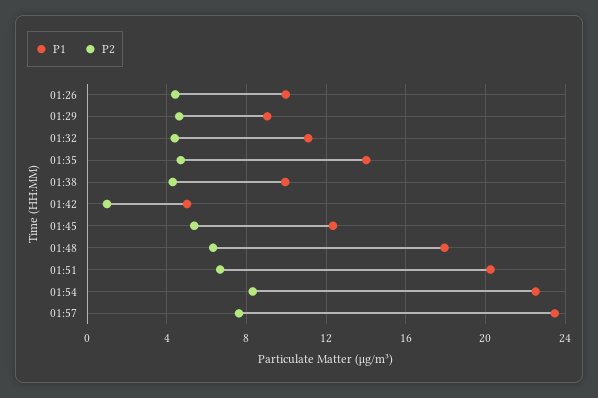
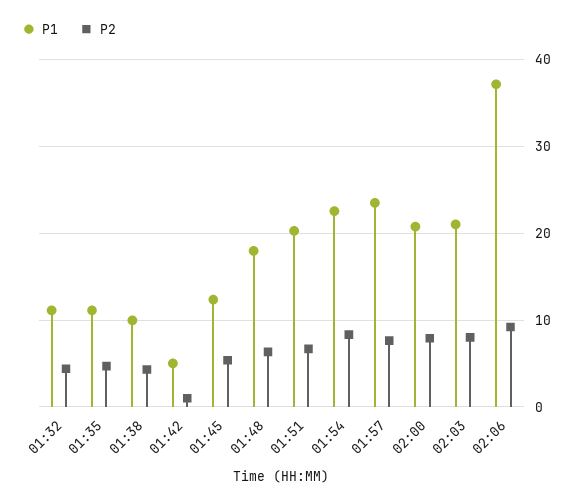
P1, 01:26: 10 -> none
P2, 01:26: 4.5 -> none
P1, 01:29: 9 -> none
P2, 01:29: 4.5 -> none
P1, 01:35: 14 -> 11
P1, 02:00: none -> 21
P2, 02:00: none -> 8
P1, 02:03: none -> 21
P2, 02:03: none -> 8
P1, 02:06: none -> 37
P2, 02:06: none -> 9

